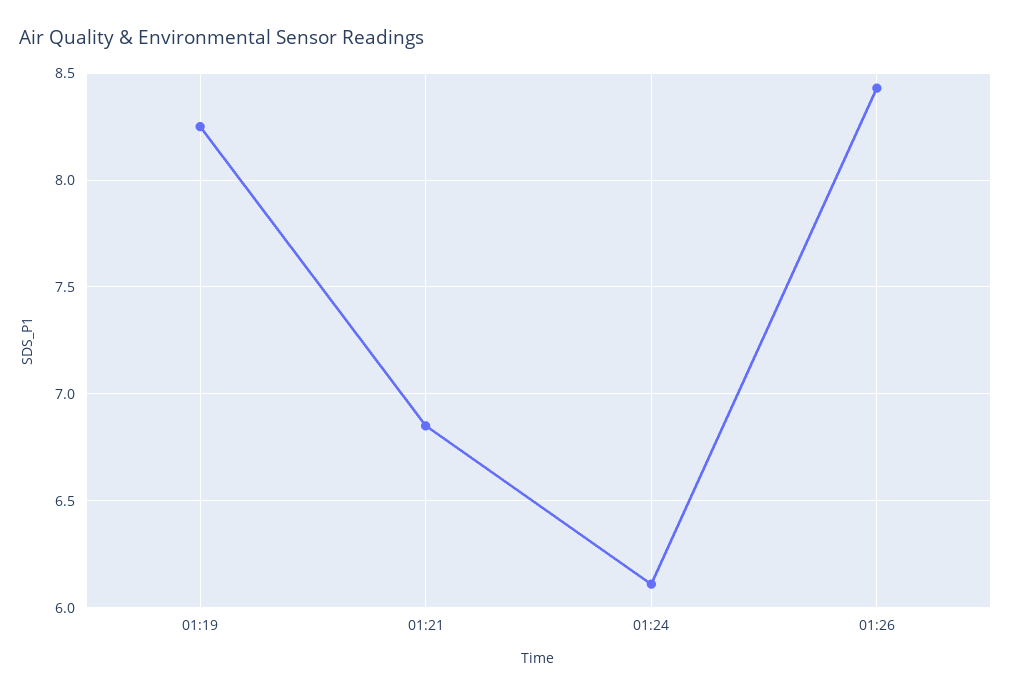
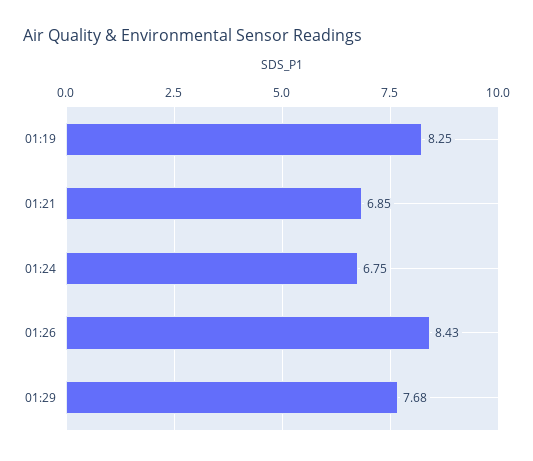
01:24: 6.1 -> 6.75
01:29: none -> 7.68

